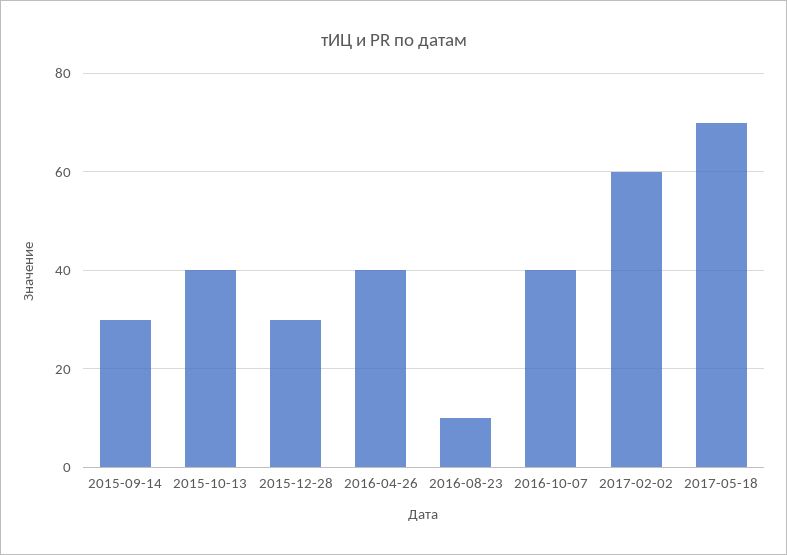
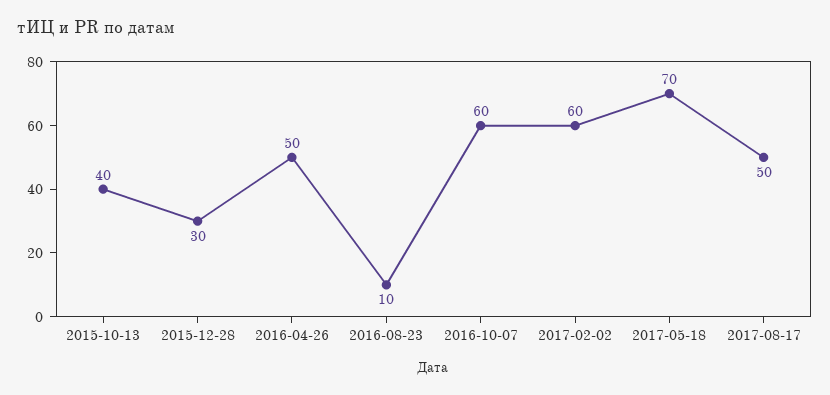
2015-09-14: 30 -> none
2016-04-26: 40 -> 50
2016-10-07: 40 -> 60
2017-08-17: none -> 50

